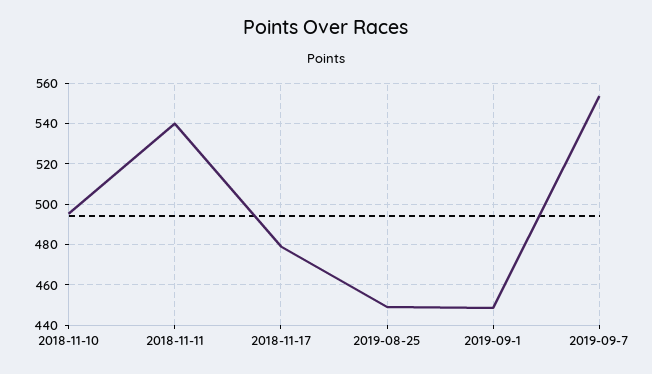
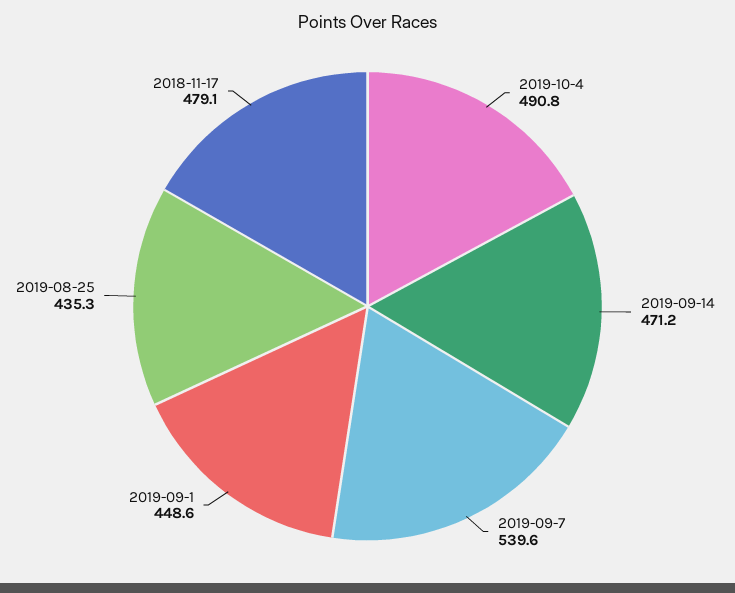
2018-11-10: 495 -> none
2018-11-11: 540 -> none
2019-08-25: 450 -> 435.3
2019-09-7: 555 -> 539.6
2019-10-4: none -> 490.8
2019-09-14: none -> 471.2

